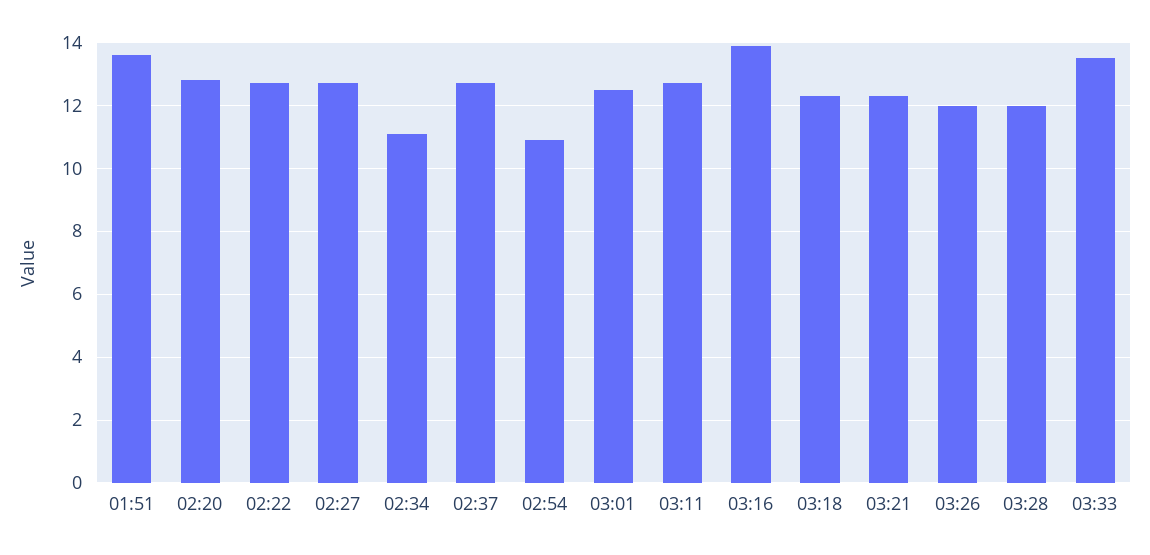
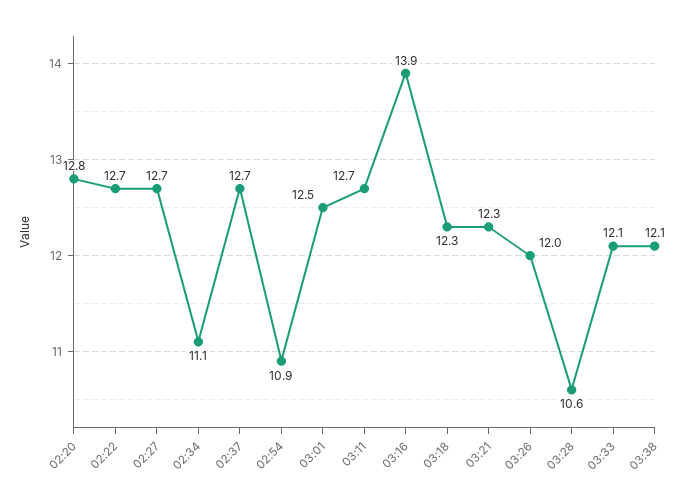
01:51: 13.5 -> none
03:28: 12 -> 10.6
03:33: 13.5 -> 12.1
03:38: none -> 12.1

